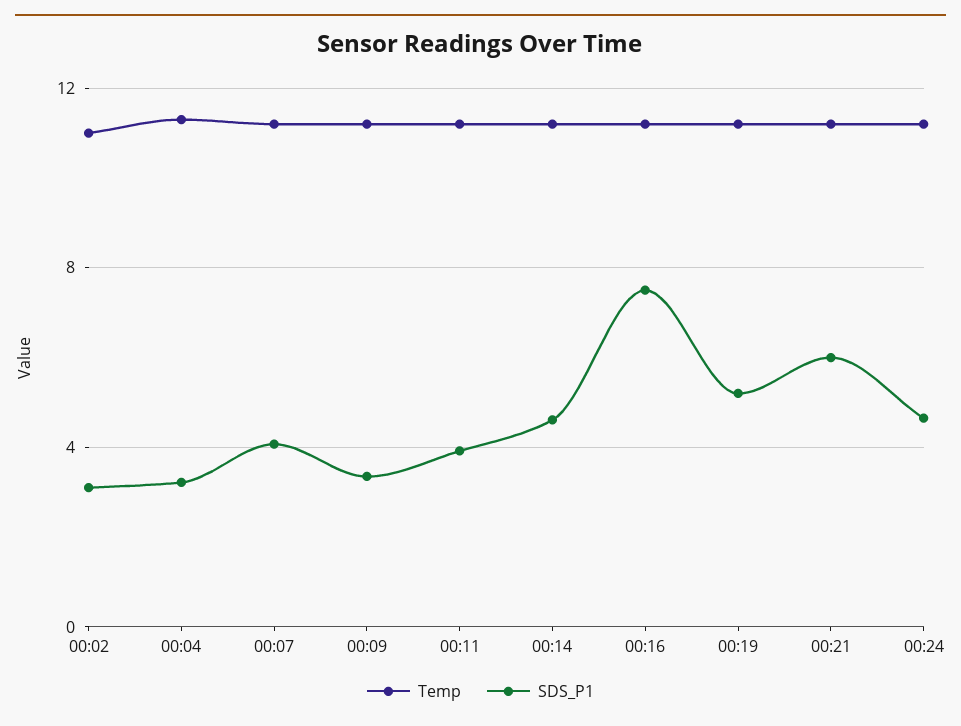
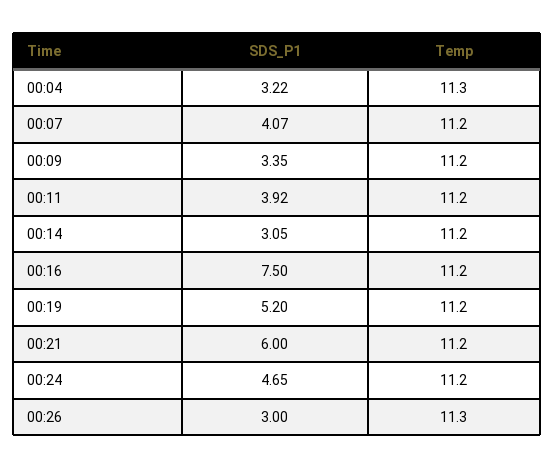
Temp, 00:02: 11 -> none
SDS_P1, 00:02: 3 -> none
SDS_P1, 00:14: 4.5 -> 3.05
SDS_P1, 00:26: none -> 3
Temp, 00:26: none -> 11.3

